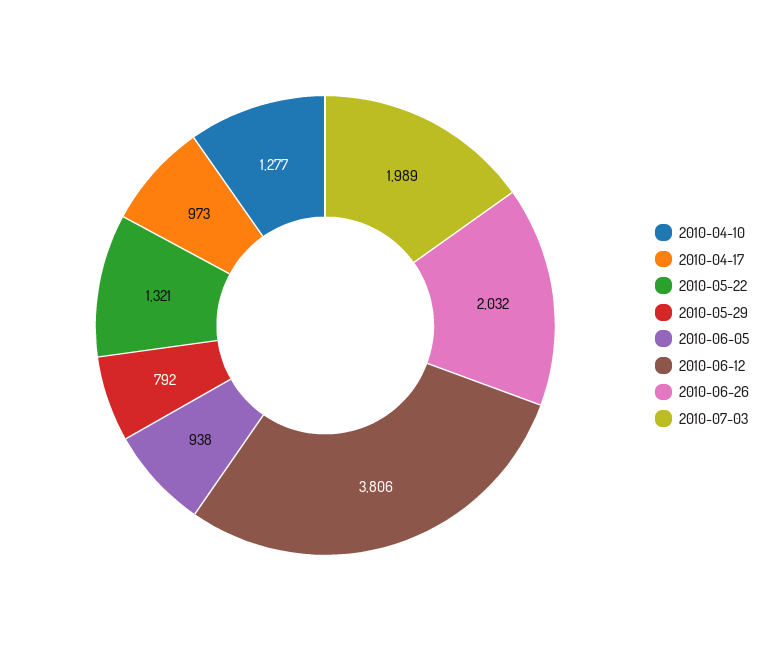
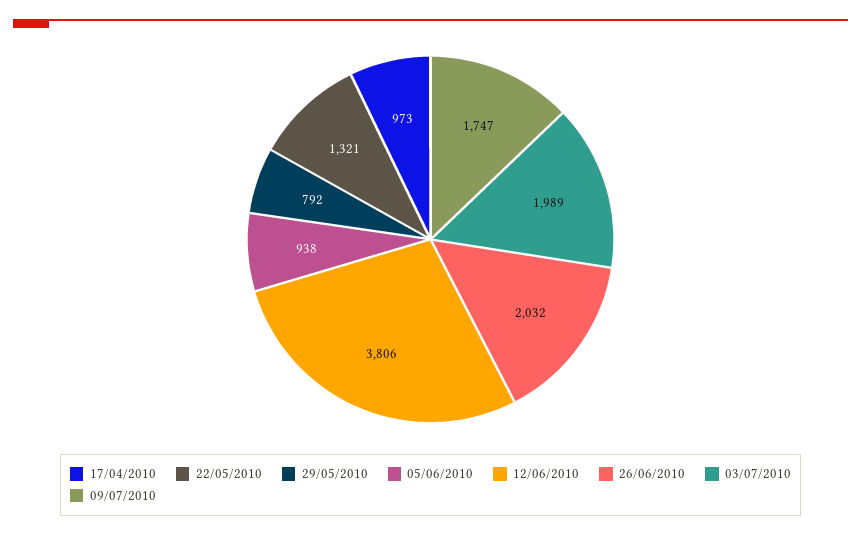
2010-04-10: 1277 -> none
09/07/2010: none -> 1747

